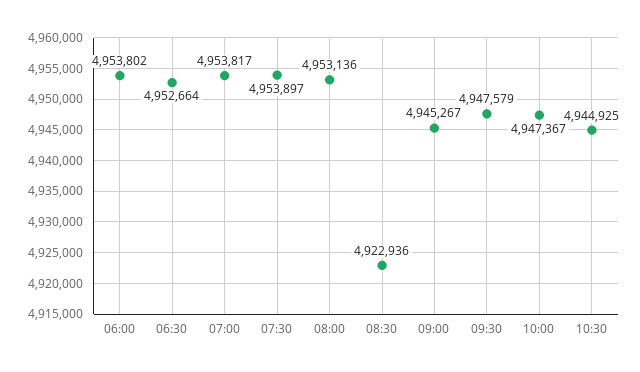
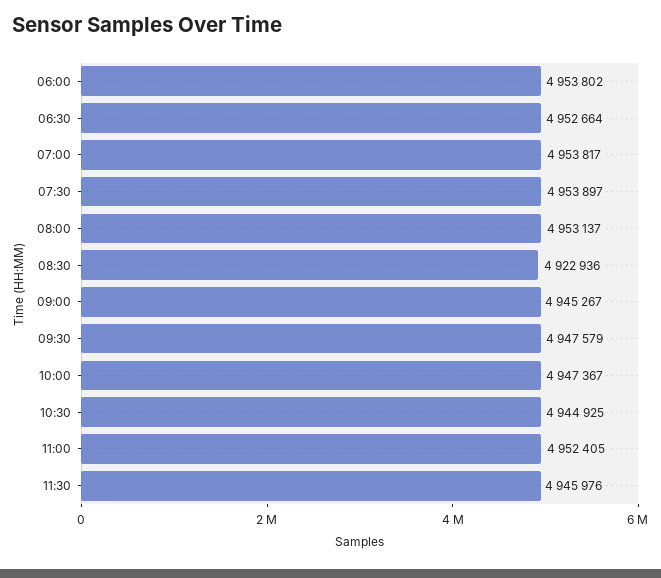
08:00: 4953136 -> 4953137
11:00: none -> 4952405
11:30: none -> 4945976

